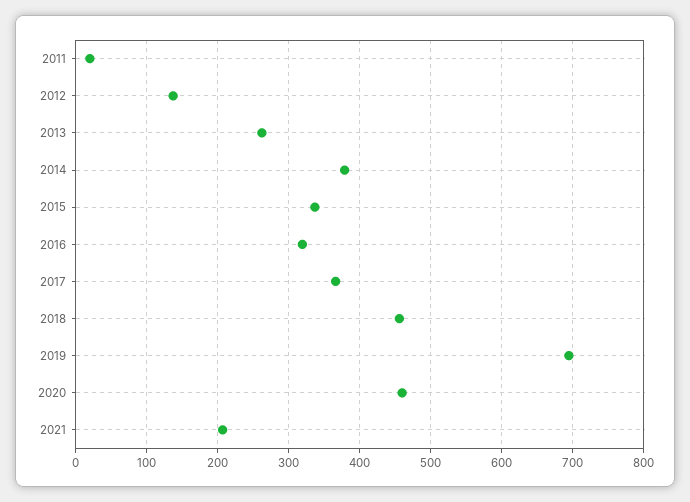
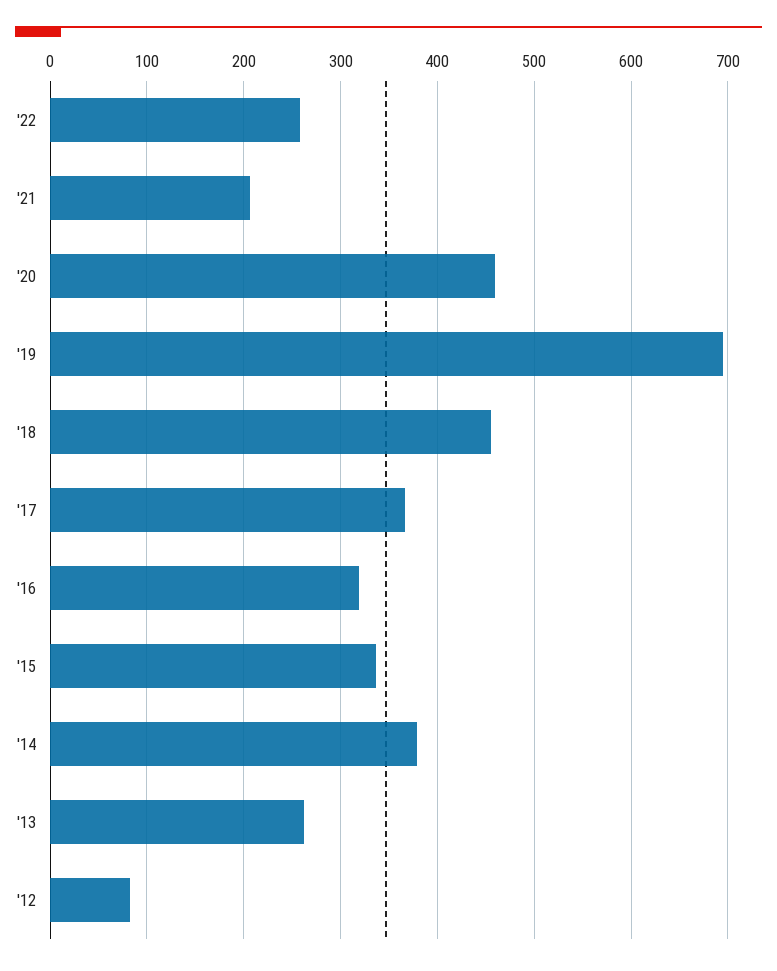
2011: 20 -> none
2012: 140 -> 80
'22: none -> 260

